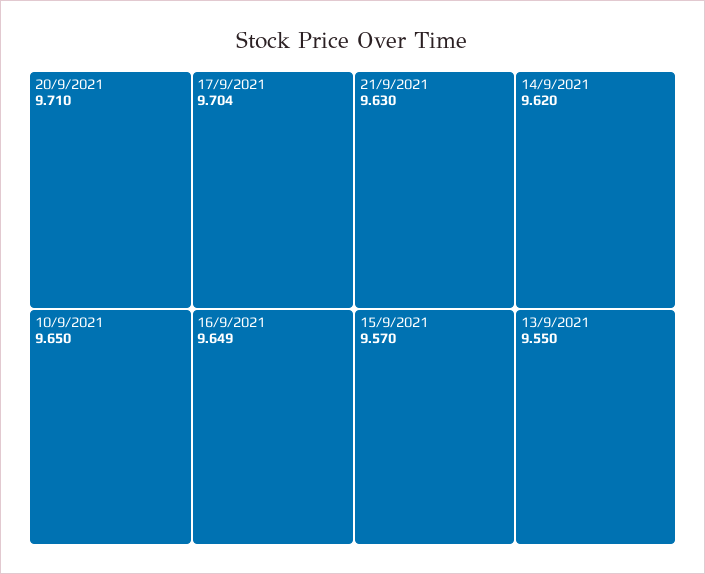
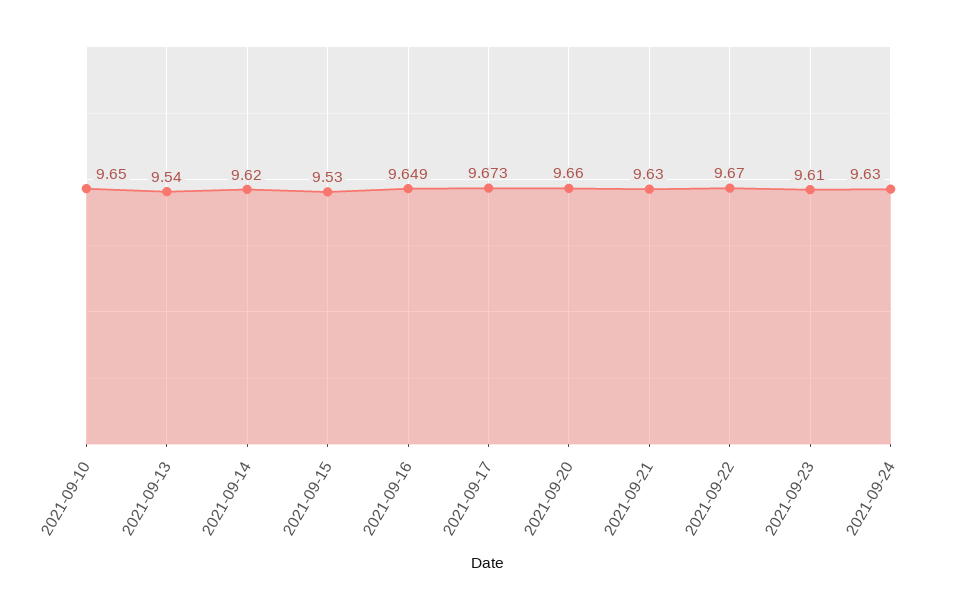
20/9/2021: 9.71 -> 9.66
17/9/2021: 9.704 -> 9.673
15/9/2021: 9.57 -> 9.53
13/9/2021: 9.55 -> 9.54
2021-09-22: none -> 9.67
2021-09-23: none -> 9.61
2021-09-24: none -> 9.63

